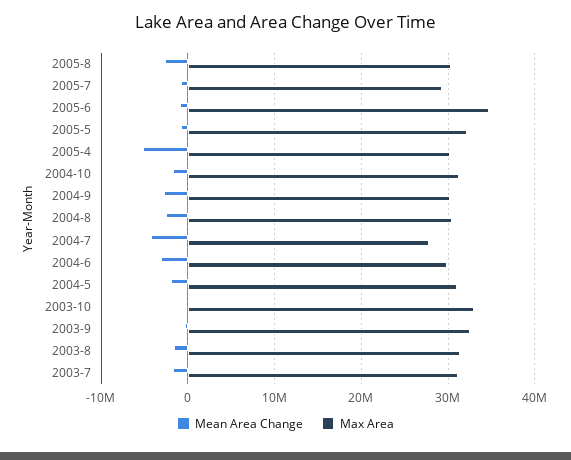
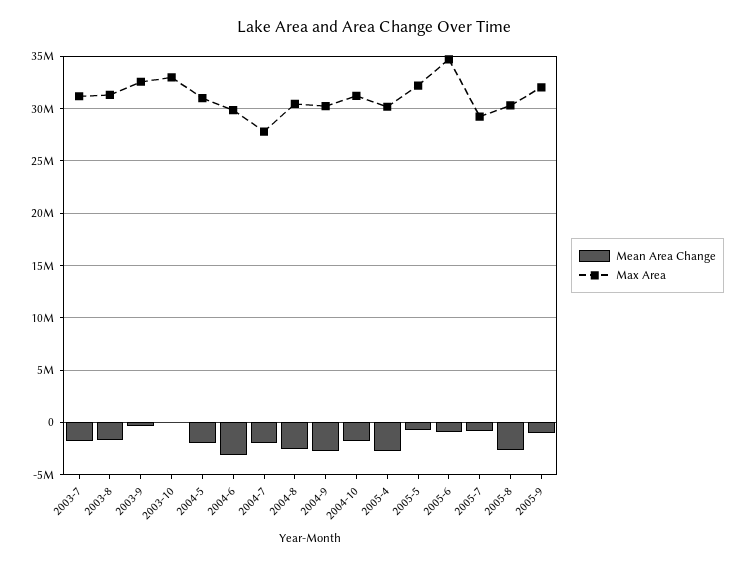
Mean Area Change, 2005-4: -5000000 -> -3000000
Mean Area Change, 2004-7: -4000000 -> -2000000
Mean Area Change, 2005-9: none -> -1000000
Max Area, 2005-9: none -> 32000000

